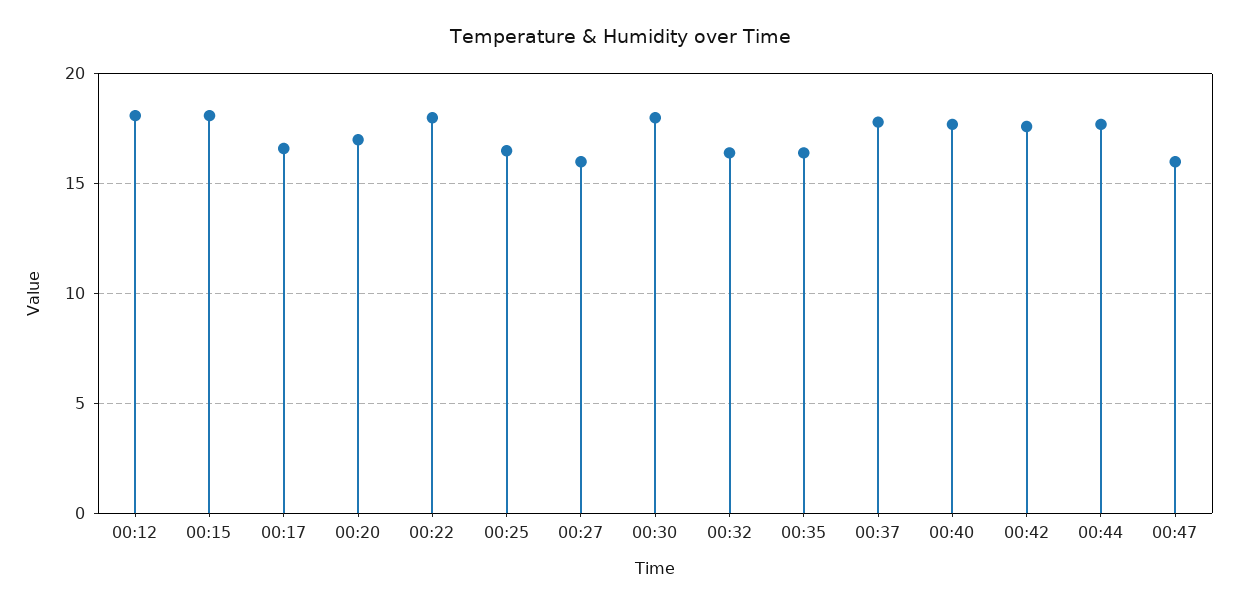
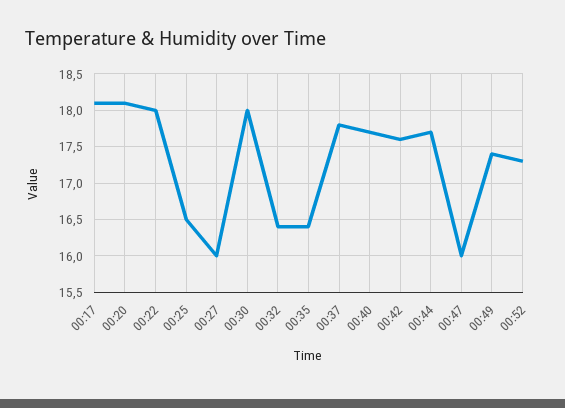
00:12: 18 -> none
00:15: 18 -> none
00:17: 16.5 -> 18.1
00:20: 17 -> 18.1
00:49: none -> 17.4
00:52: none -> 17.3

